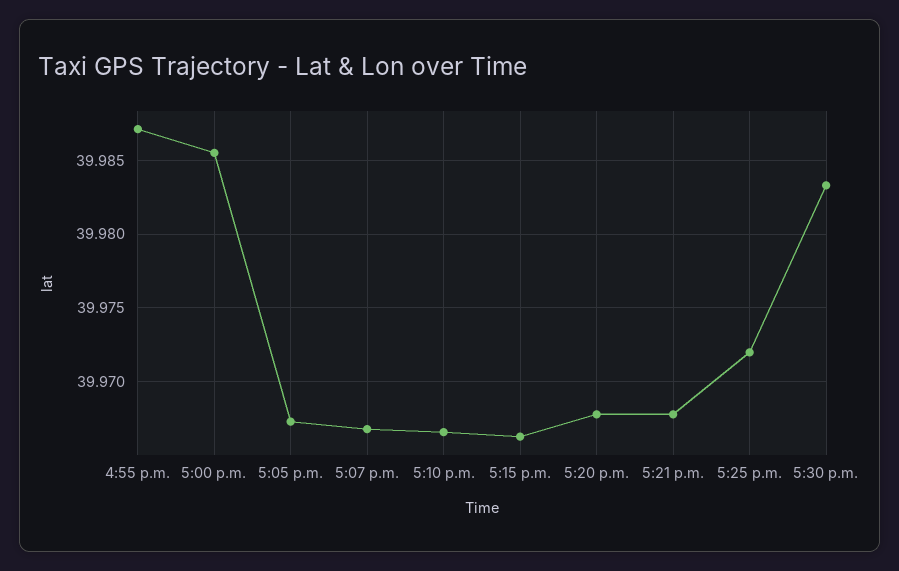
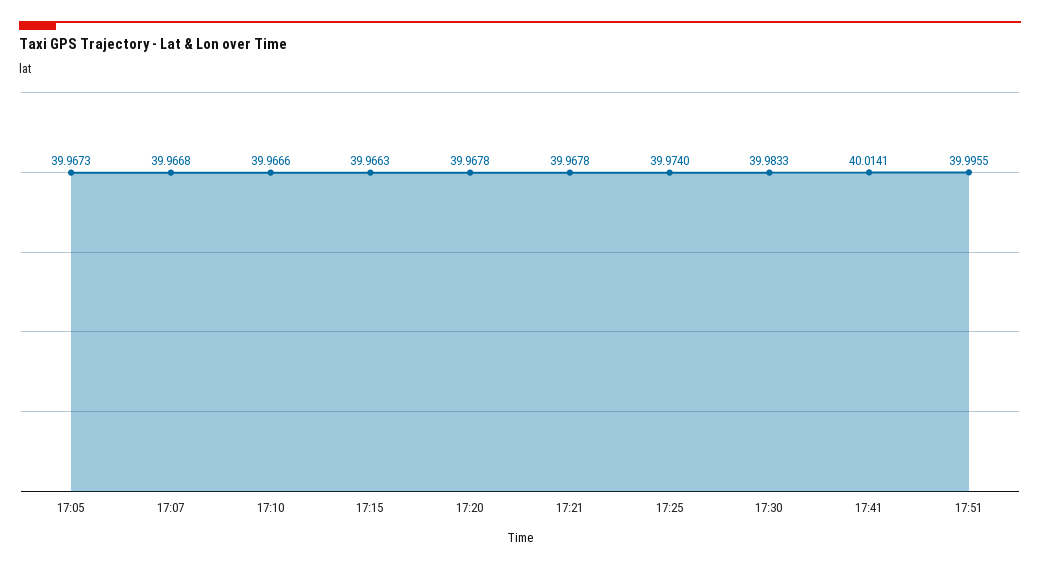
4:55 p.m.: 39.987 -> none
5:00 p.m.: 39.9855 -> none
5:25 p.m.: 39.972 -> 39.974
17:41: none -> 40.0141
17:51: none -> 39.9955

